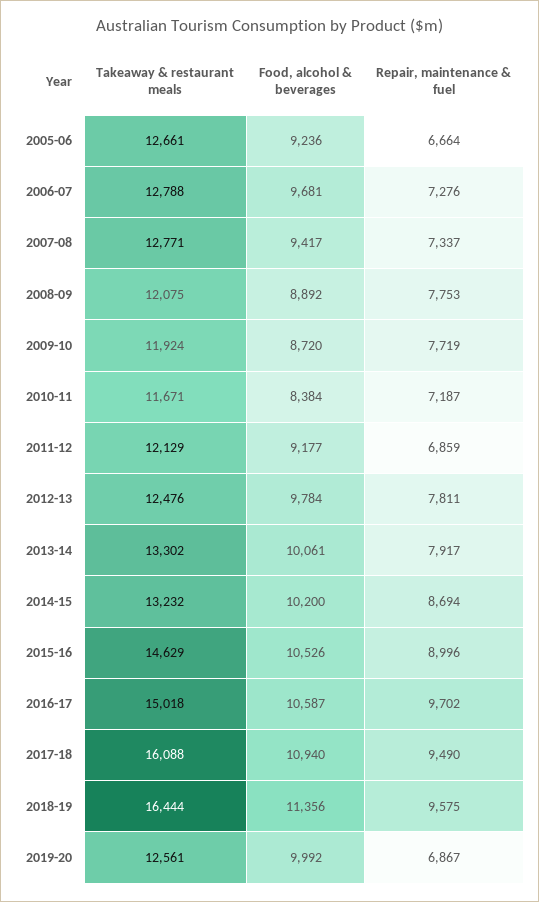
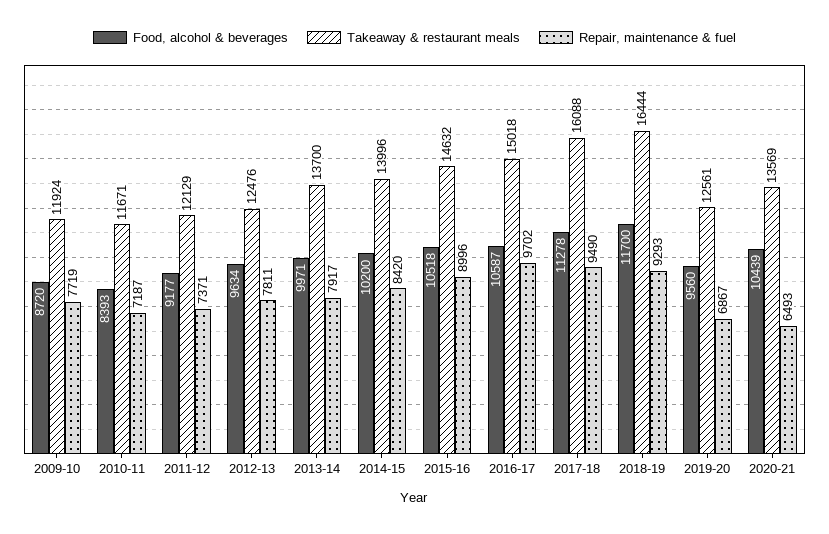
Takeaway & restaurant meals, 2005-06: 12661 -> none
Food, alcohol & beverages, 2005-06: 9236 -> none
Repair, maintenance & fuel, 2005-06: 6664 -> none
Takeaway & restaurant meals, 2006-07: 12788 -> none
Food, alcohol & beverages, 2006-07: 9681 -> none
Repair, maintenance & fuel, 2006-07: 7276 -> none
Takeaway & restaurant meals, 2007-08: 12771 -> none
Food, alcohol & beverages, 2007-08: 9417 -> none
Repair, maintenance & fuel, 2007-08: 7337 -> none
Takeaway & restaurant meals, 2008-09: 12075 -> none
Food, alcohol & beverages, 2008-09: 8892 -> none
Repair, maintenance & fuel, 2008-09: 7753 -> none
Food, alcohol & beverages, 2010-11: 8384 -> 8393
Repair, maintenance & fuel, 2011-12: 6859 -> 7371
Food, alcohol & beverages, 2012-13: 9784 -> 9634
Takeaway & restaurant meals, 2013-14: 13302 -> 13700
Food, alcohol & beverages, 2013-14: 10061 -> 9971
Takeaway & restaurant meals, 2014-15: 13232 -> 13996
Repair, maintenance & fuel, 2014-15: 8694 -> 8420
Takeaway & restaurant meals, 2015-16: 14629 -> 14632
Food, alcohol & beverages, 2015-16: 10526 -> 10518
Food, alcohol & beverages, 2017-18: 10940 -> 11278
Food, alcohol & beverages, 2018-19: 11356 -> 11700
Repair, maintenance & fuel, 2018-19: 9575 -> 9293
Food, alcohol & beverages, 2019-20: 9992 -> 9560
Food, alcohol & beverages, 2020-21: none -> 10439
Takeaway & restaurant meals, 2020-21: none -> 13569
Repair, maintenance & fuel, 2020-21: none -> 6493

